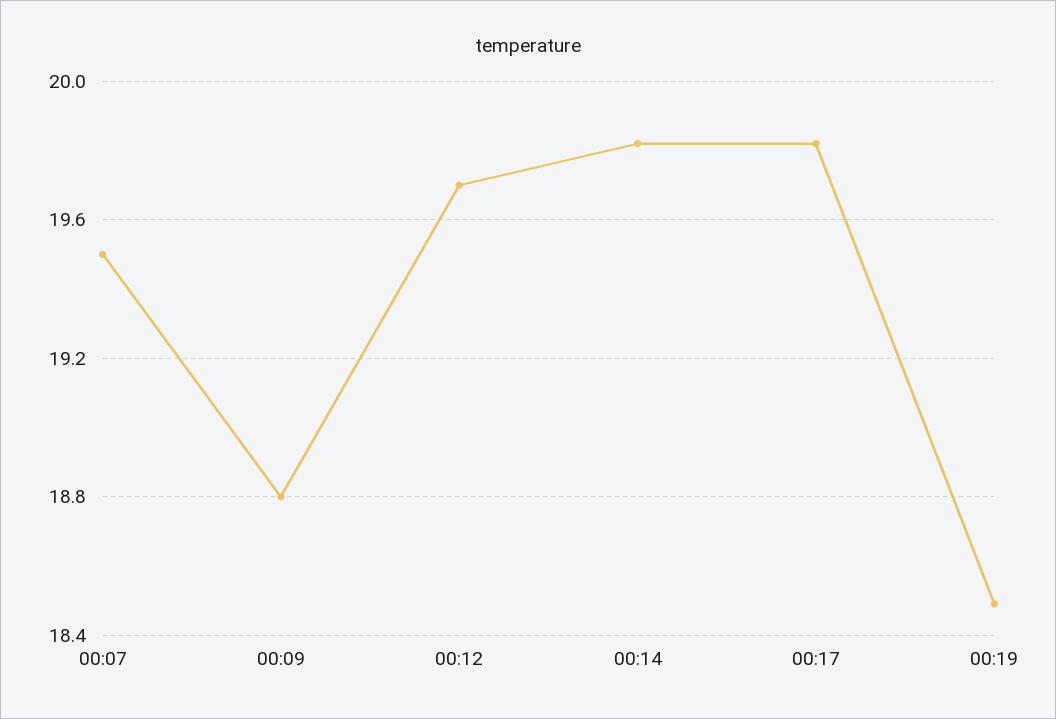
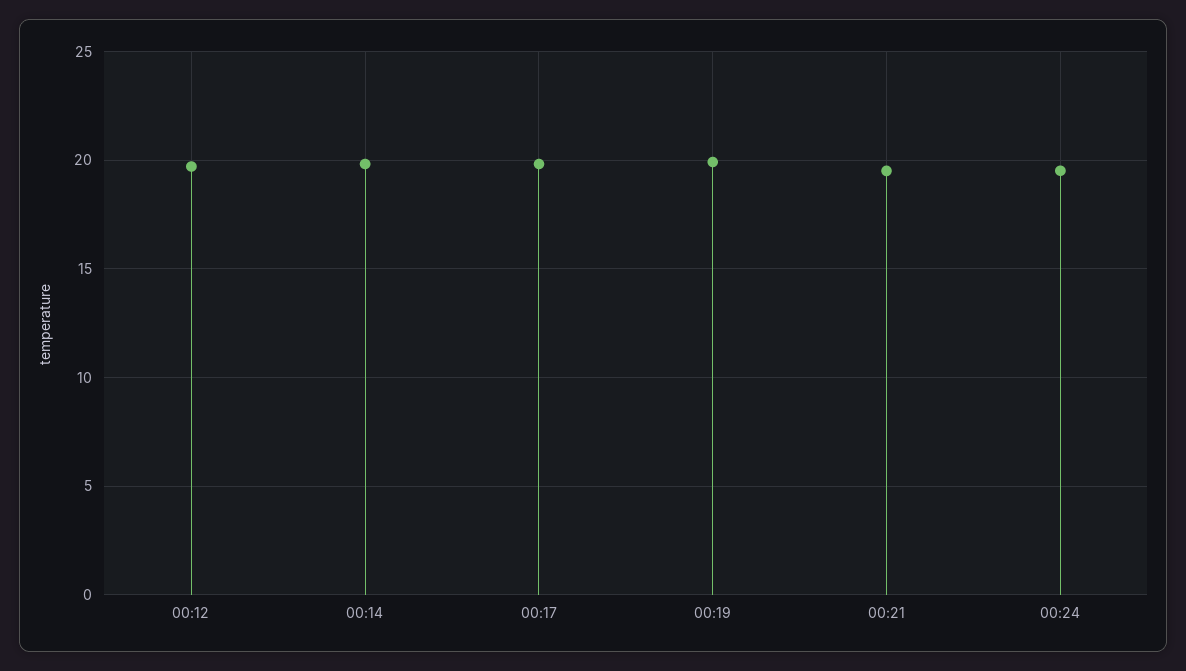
00:07: 19.5 -> none
00:09: 18.8 -> none
00:19: 18.5 -> 20
00:21: none -> 19.5
00:24: none -> 19.5

